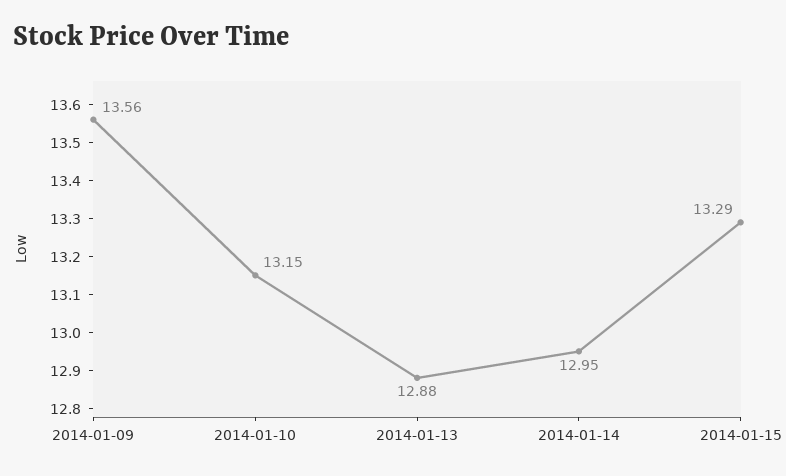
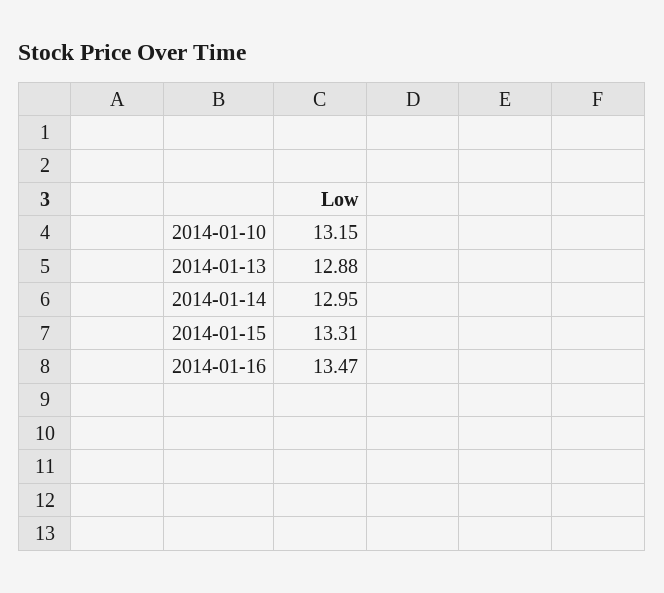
2014-01-09: 13.56 -> none
2014-01-15: 13.29 -> 13.31
2014-01-16: none -> 13.47

